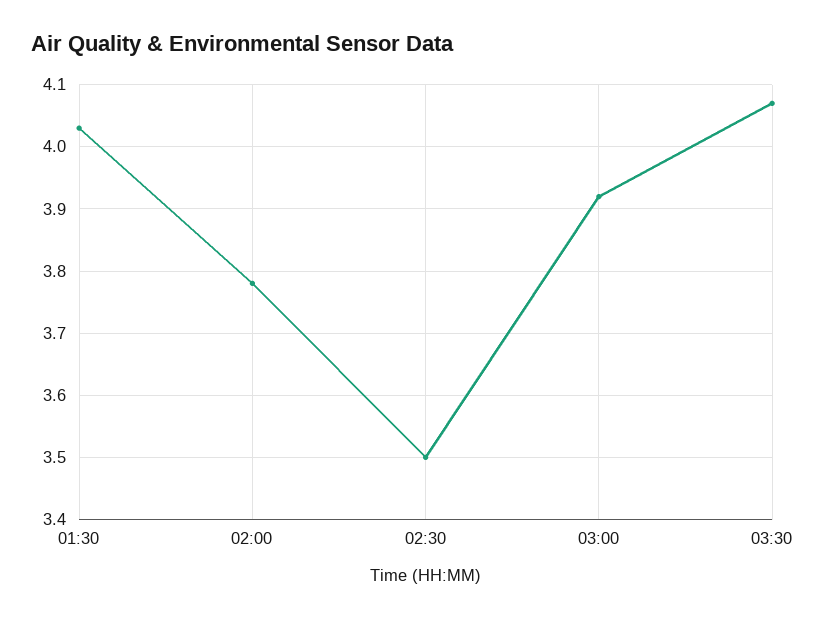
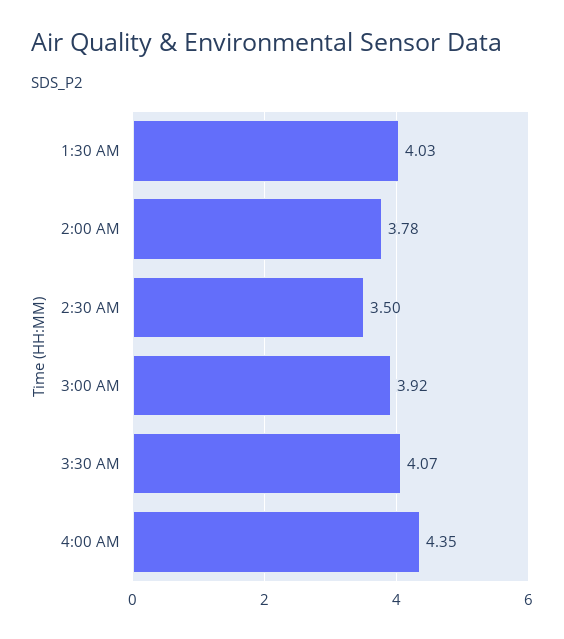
4:00 AM: none -> 4.35

